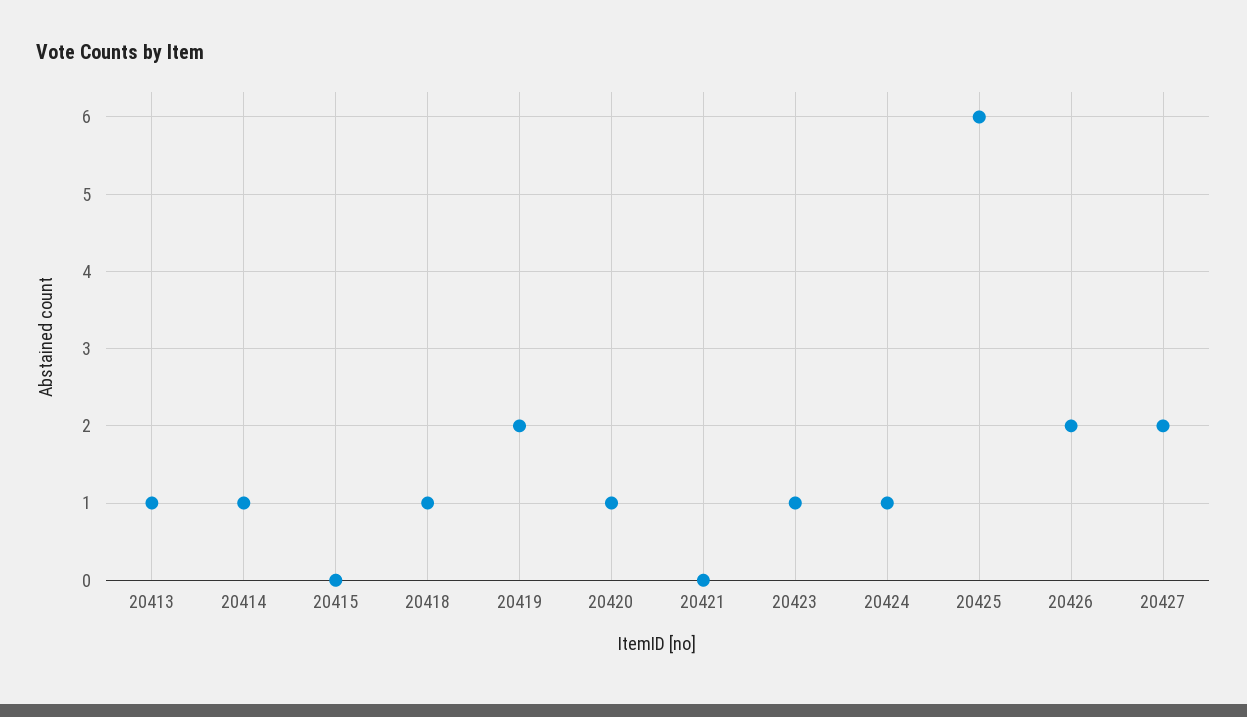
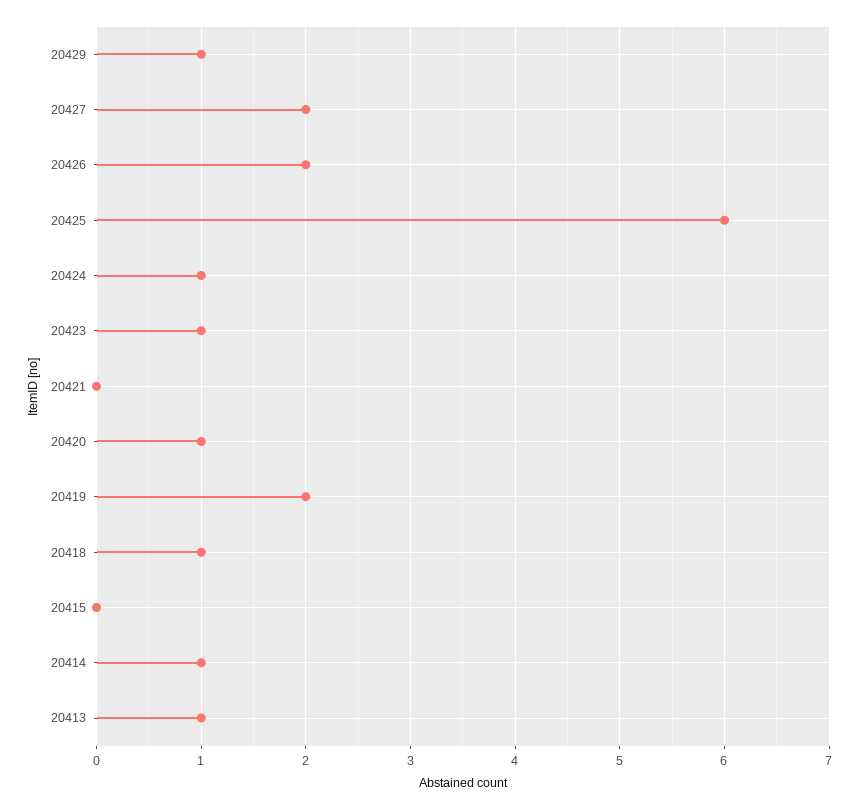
20429: none -> 1

